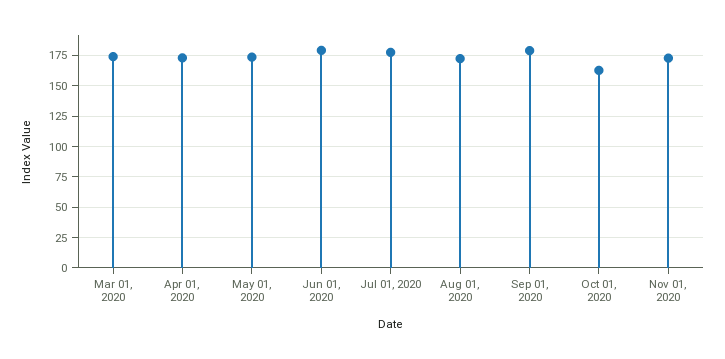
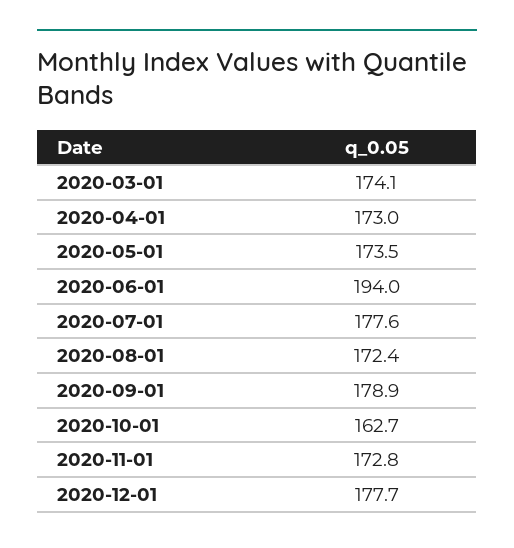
Jun 01, 2020: 180 -> 194
2020-12-01: none -> 177.7

